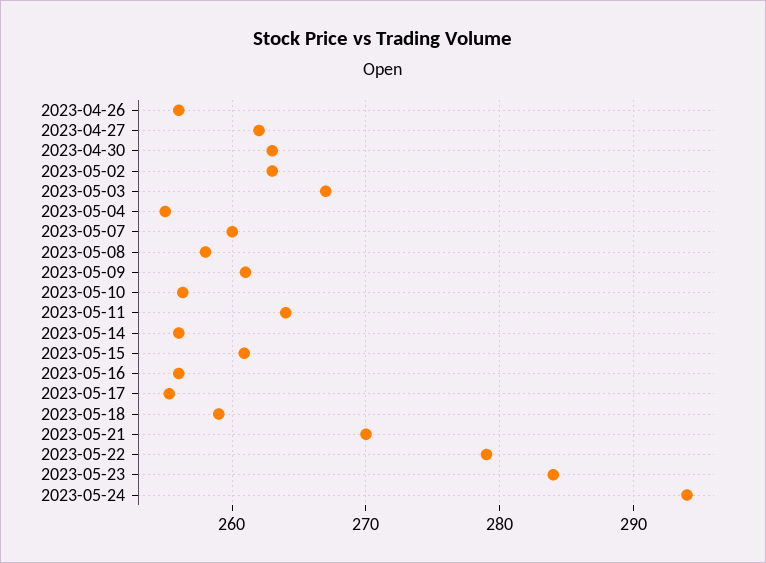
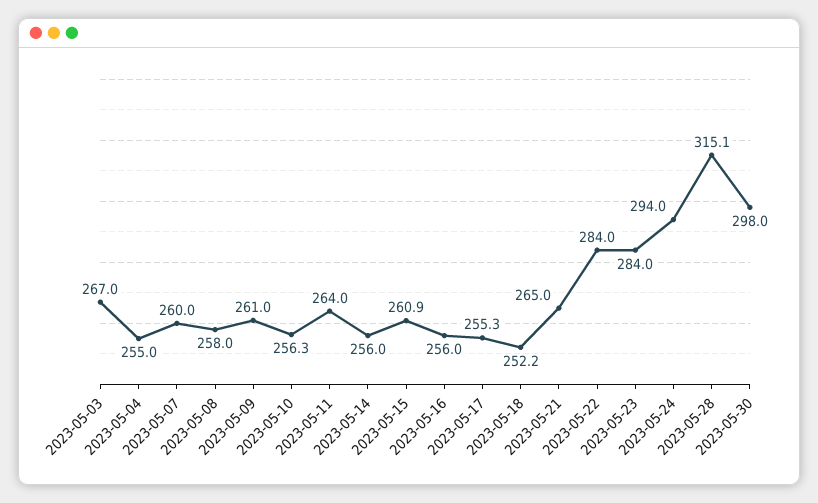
2023-04-26: 256 -> none
2023-04-27: 262 -> none
2023-04-30: 263 -> none
2023-05-02: 263 -> none
2023-05-18: 259 -> 252.2
2023-05-21: 270 -> 265
2023-05-22: 279 -> 284
2023-05-28: none -> 315.1
2023-05-30: none -> 298

